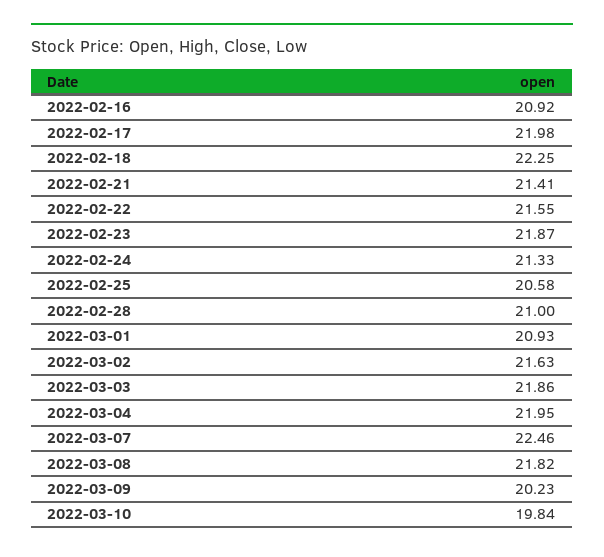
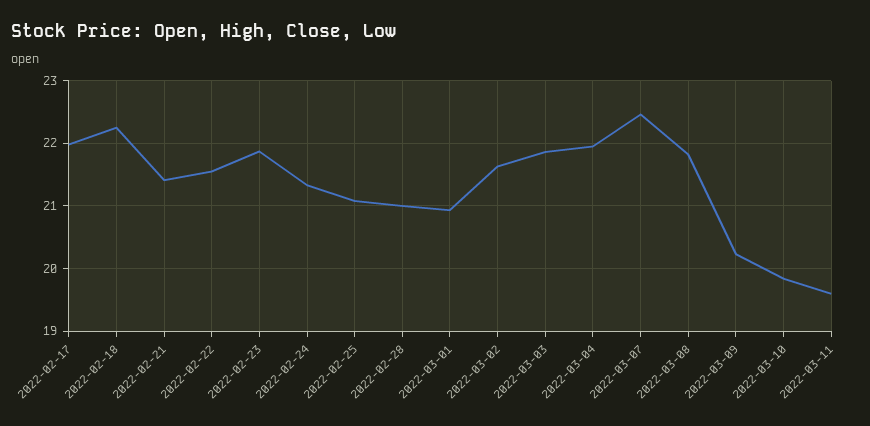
2022-02-16: 20.92 -> none
2022-02-25: 20.58 -> 21.1
2022-03-11: none -> 19.6

